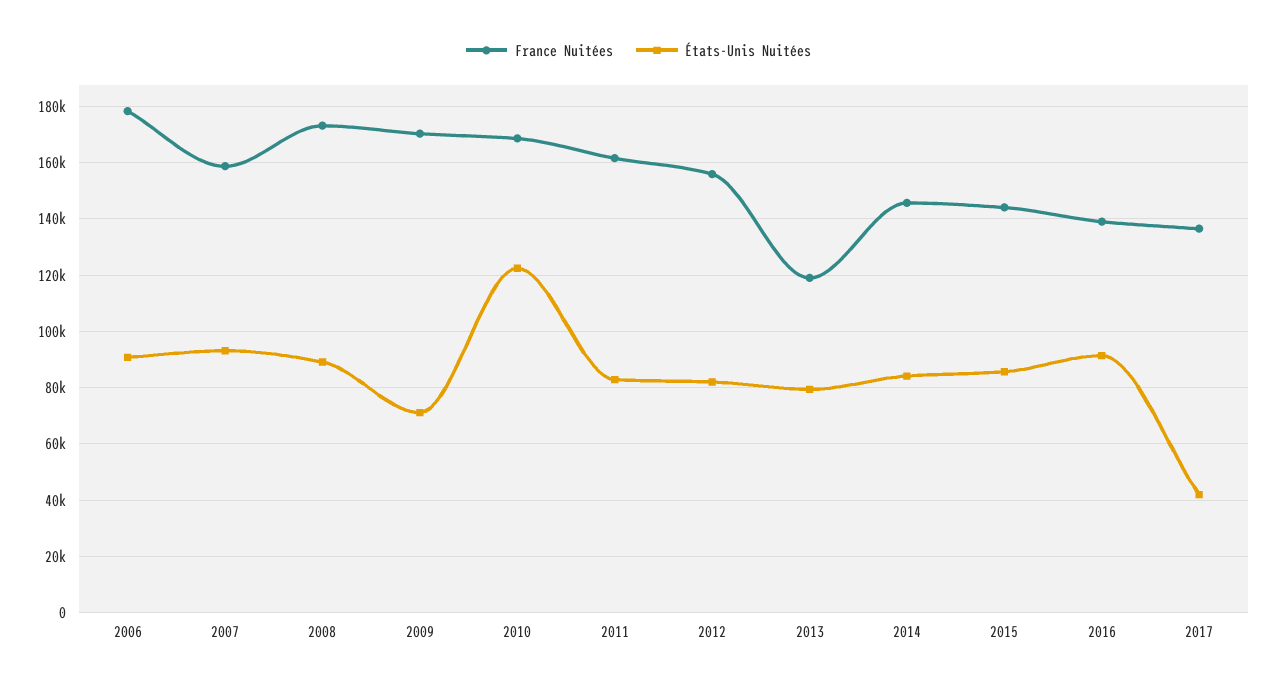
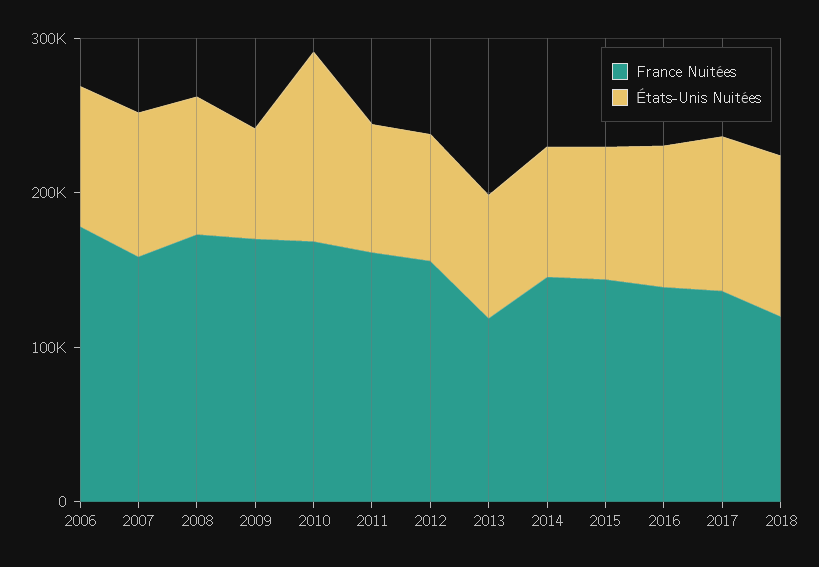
États-Unis Nuitées, 2017: 42500 -> 100000
France Nuitées, 2018: none -> 120000
États-Unis Nuitées, 2018: none -> 100000

